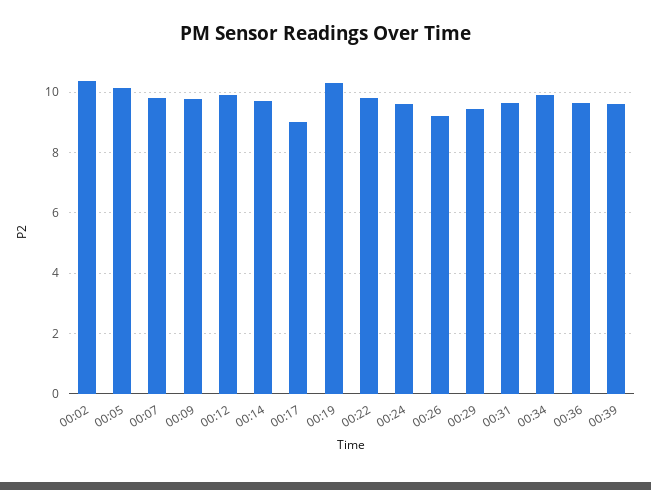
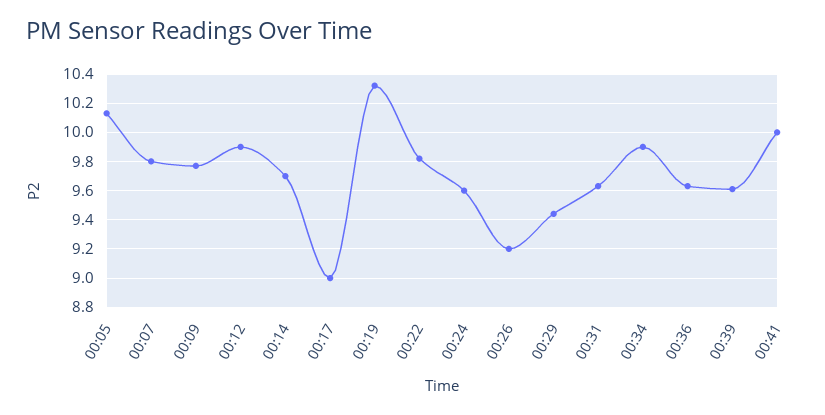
00:02: 10.4 -> none
00:41: none -> 10

